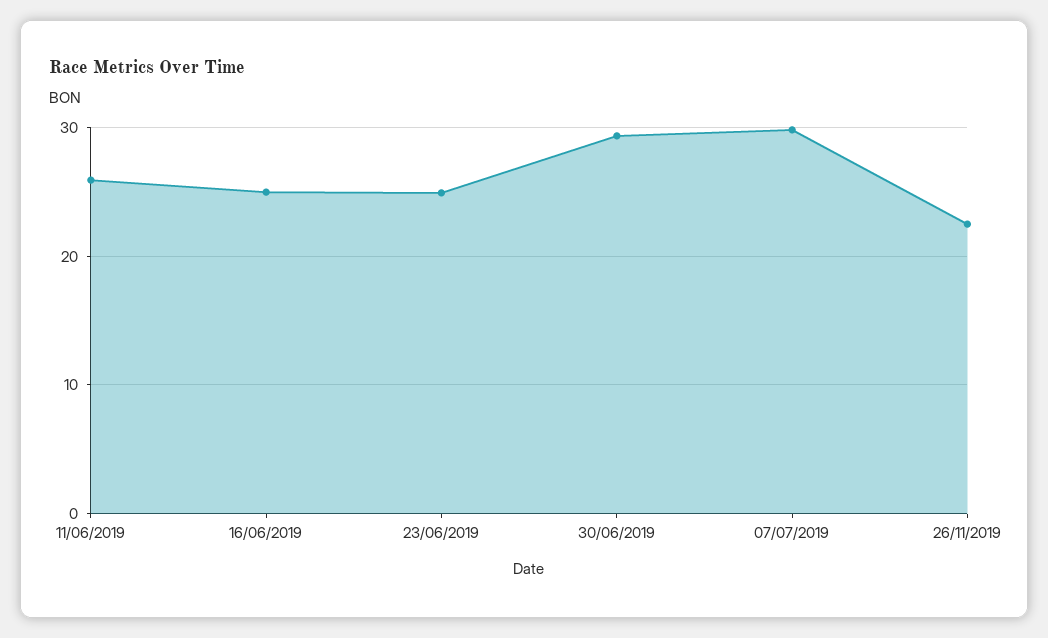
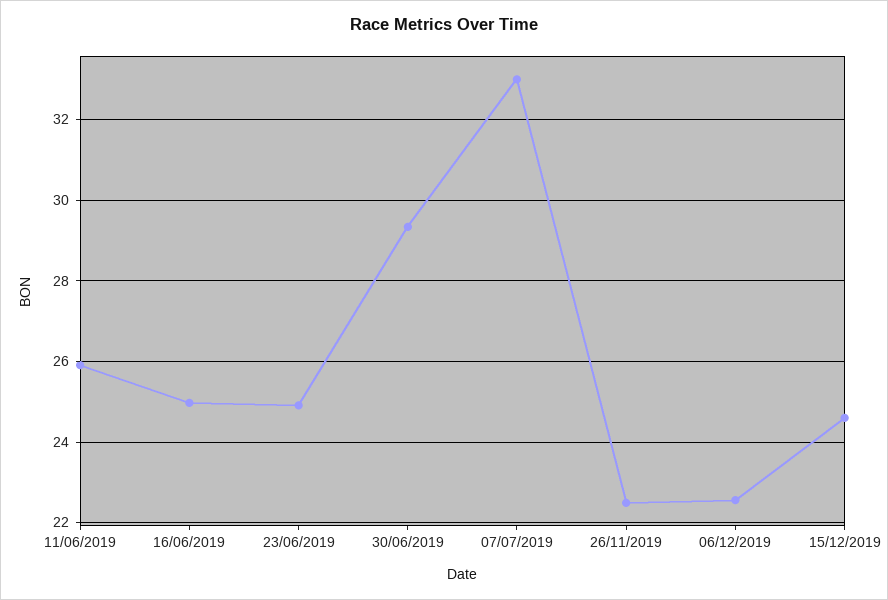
07/07/2019: 30 -> 33
06/12/2019: none -> 22.6
15/12/2019: none -> 24.6

